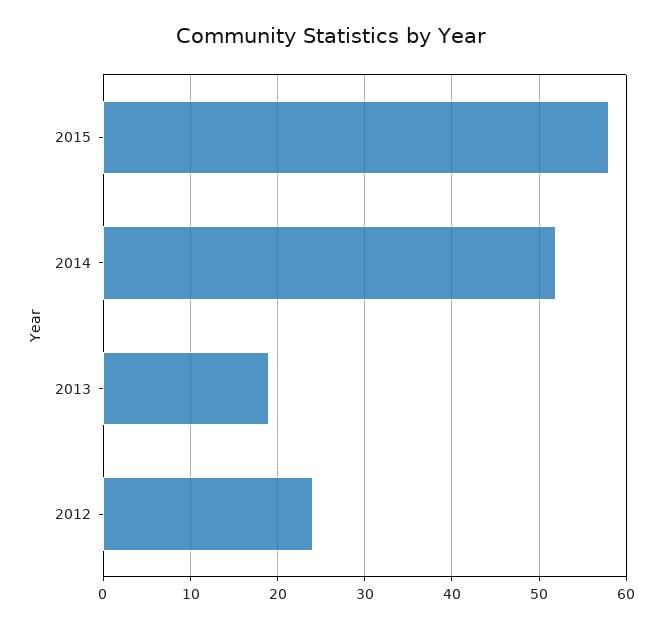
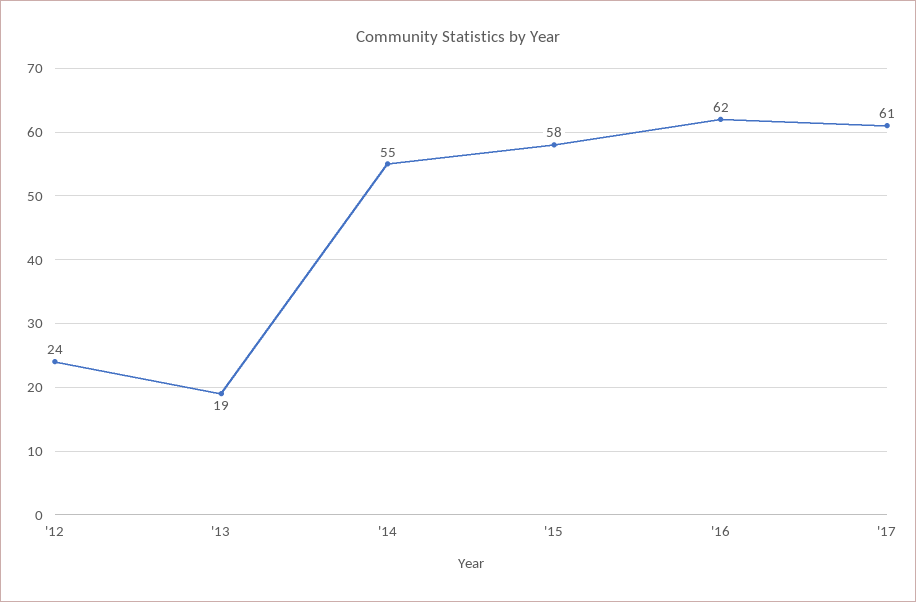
2014: 52 -> 55
'16: none -> 62
'17: none -> 61

